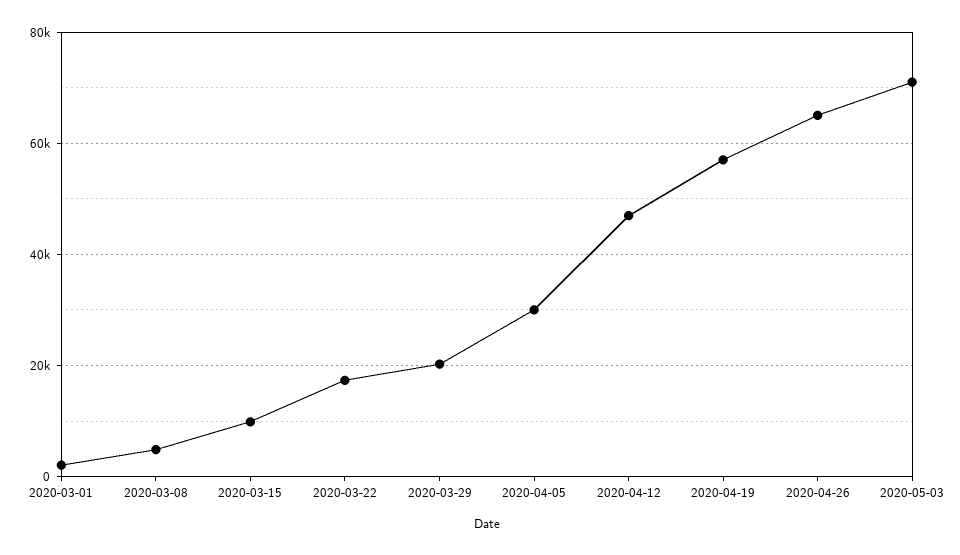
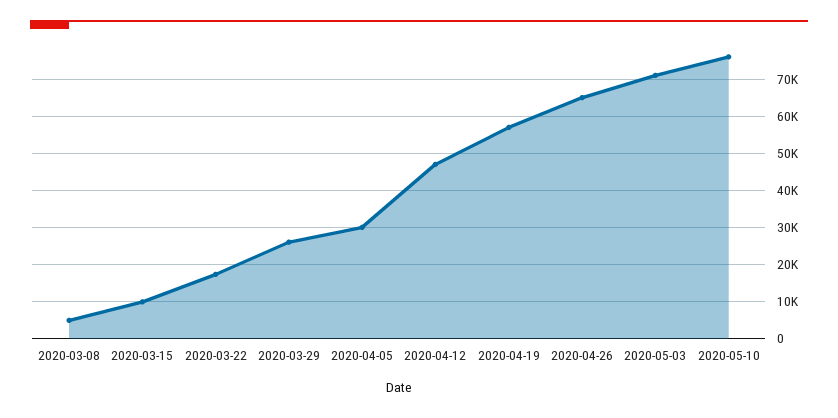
2020-03-01: 2000 -> none
2020-03-29: 20000 -> 26000
2020-05-10: none -> 76000

